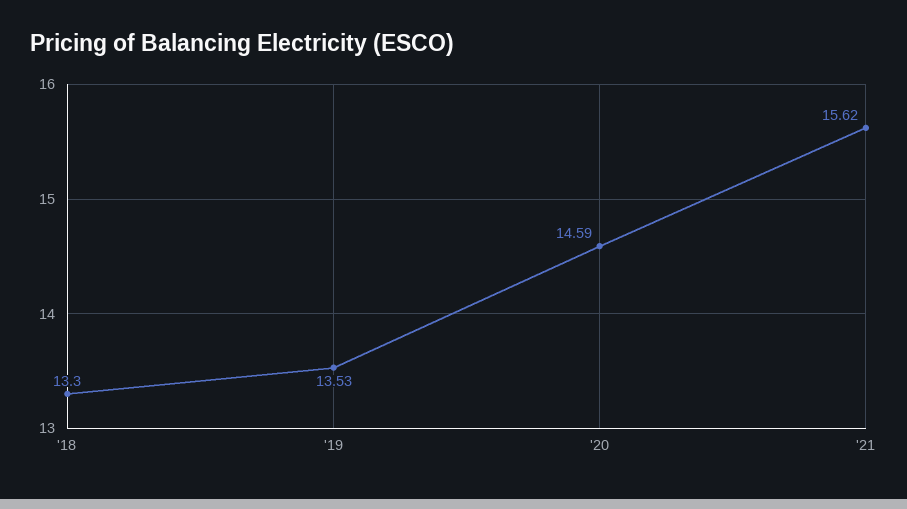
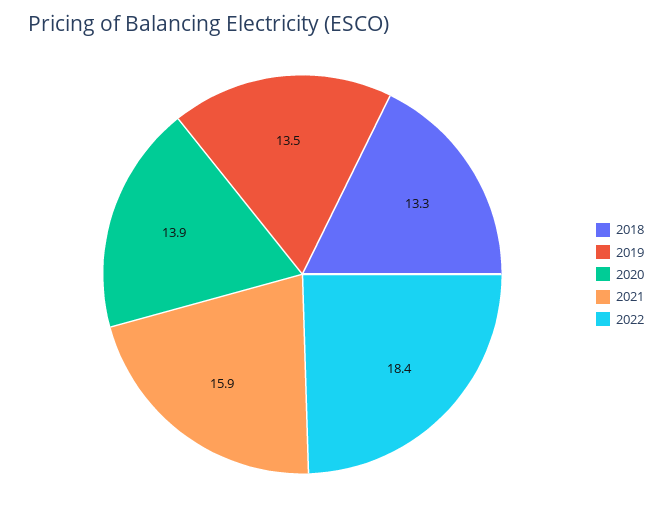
'20: 14.59 -> 13.9
'21: 15.62 -> 15.9
2022: none -> 18.4

